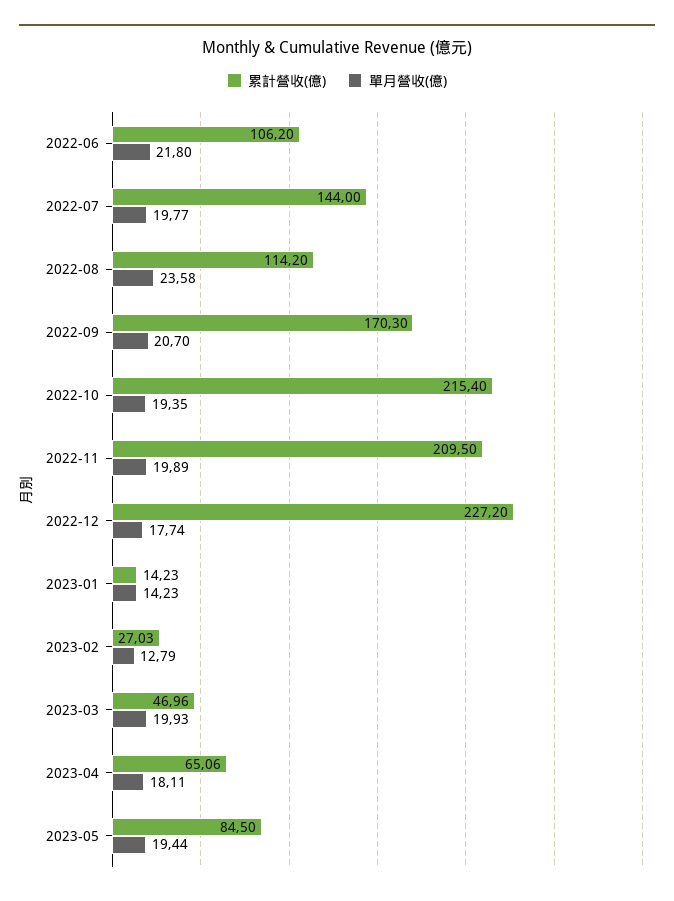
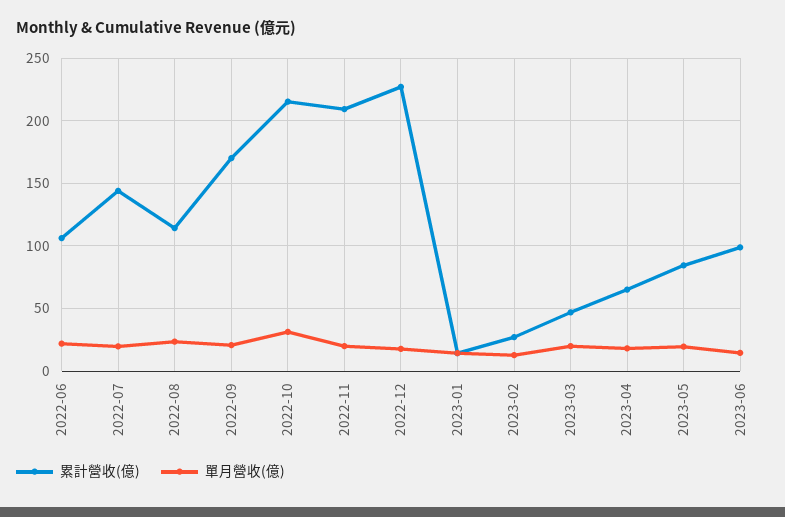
單月營收(億), 2022-10: 19.35 -> 30
累計營收(億), 2023-06: none -> 100
單月營收(億), 2023-06: none -> 15

